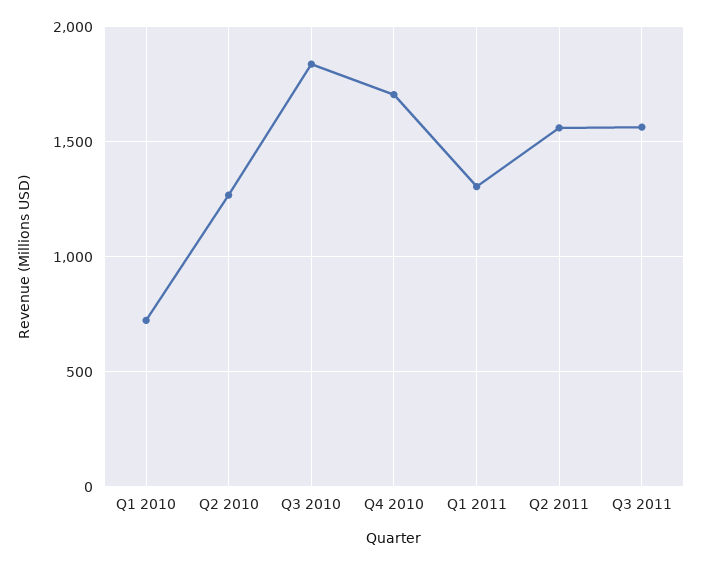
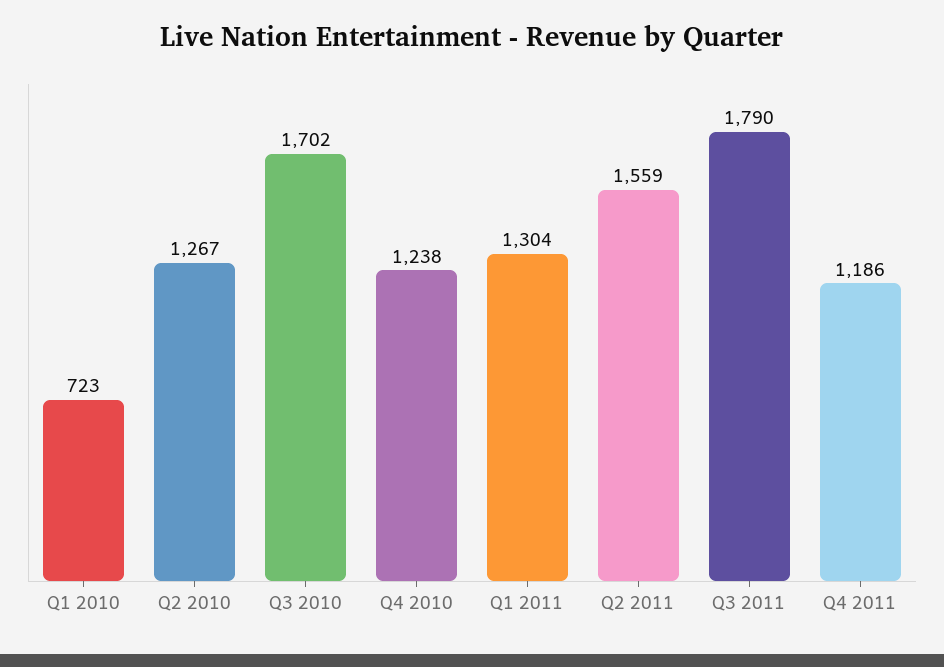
Q3 2010: 1850 -> 1702
Q4 2010: 1700 -> 1238
Q3 2011: 1550 -> 1790
Q4 2011: none -> 1186

